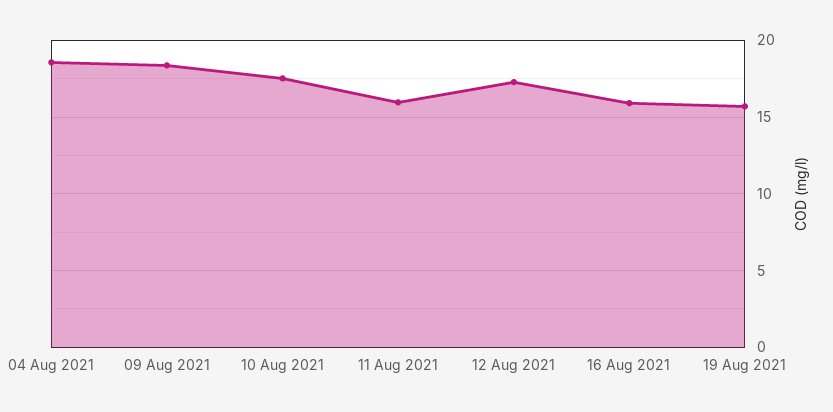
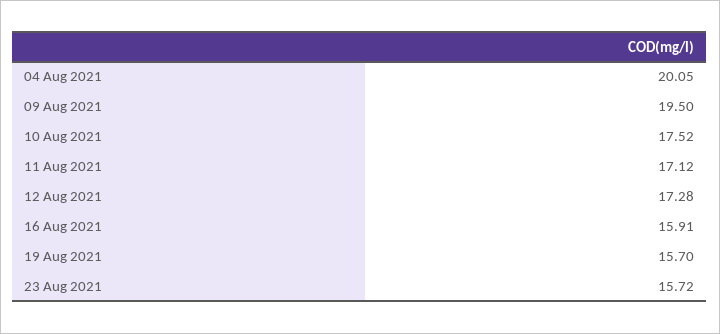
04 Aug 2021: 18.5 -> 20.05
09 Aug 2021: 18.5 -> 19.5
11 Aug 2021: 16 -> 17.12
23 Aug 2021: none -> 15.72

